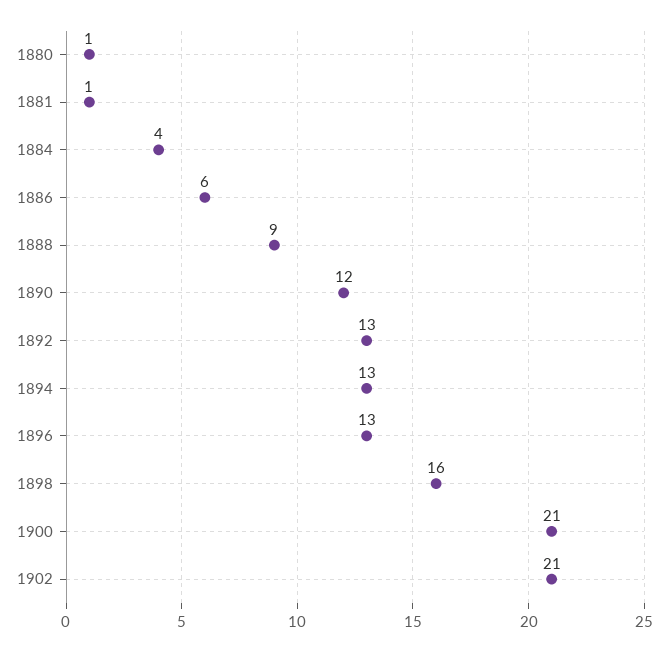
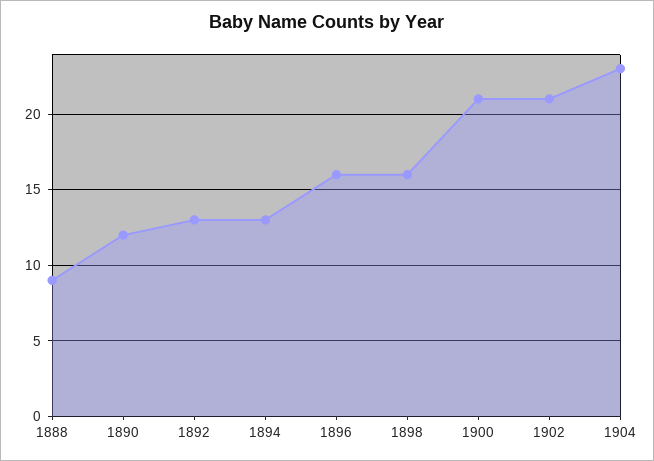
1880: 1 -> none
1881: 1 -> none
1884: 4 -> none
1886: 6 -> none
1896: 13 -> 16
1904: none -> 23

